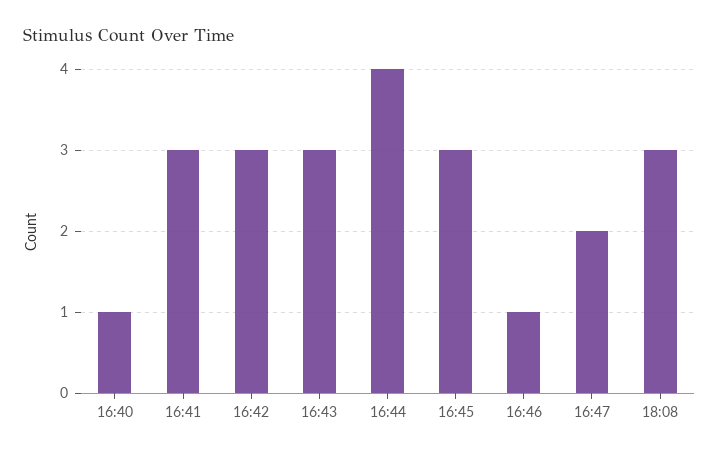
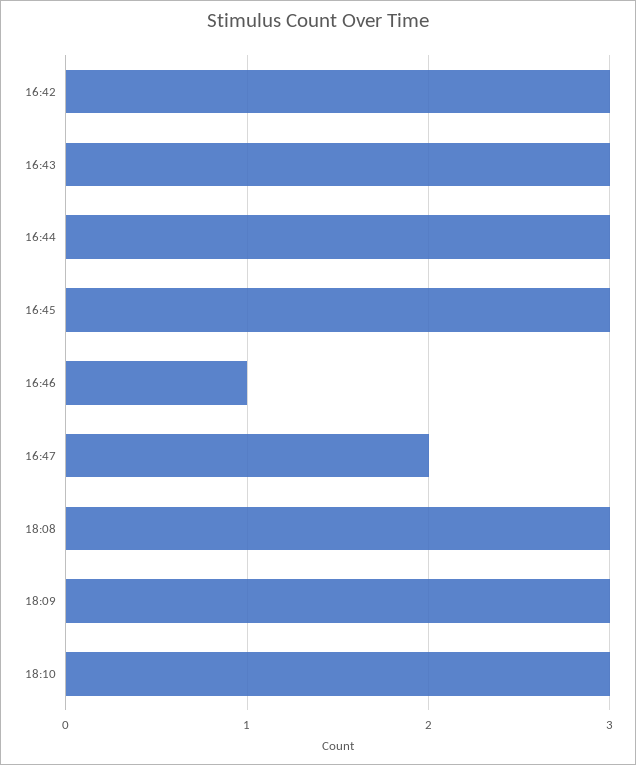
16:40: 1 -> none
16:41: 3 -> none
16:44: 4 -> 3
18:09: none -> 3
18:10: none -> 3

